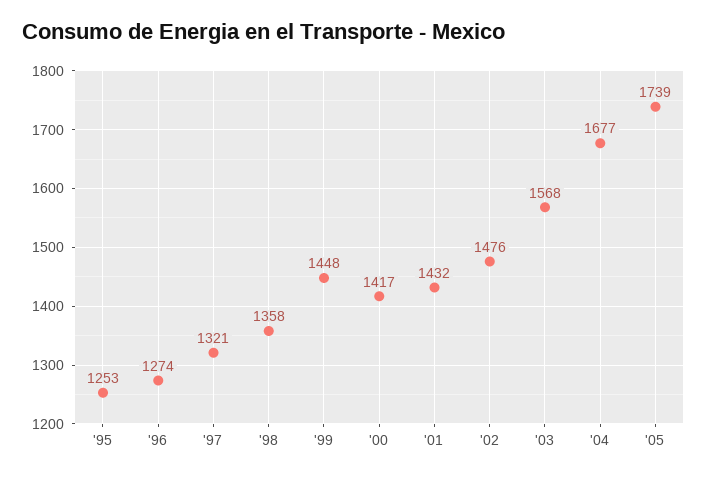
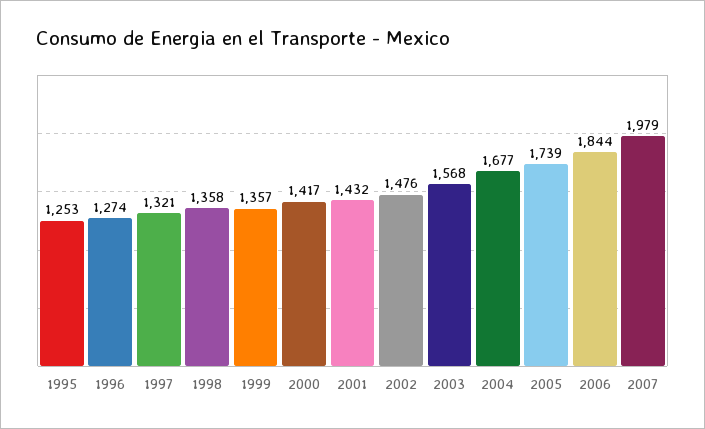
'99: 1448 -> 1357
2006: none -> 1844
2007: none -> 1979

